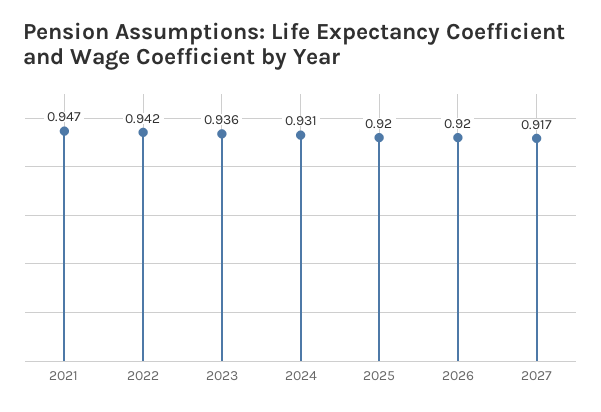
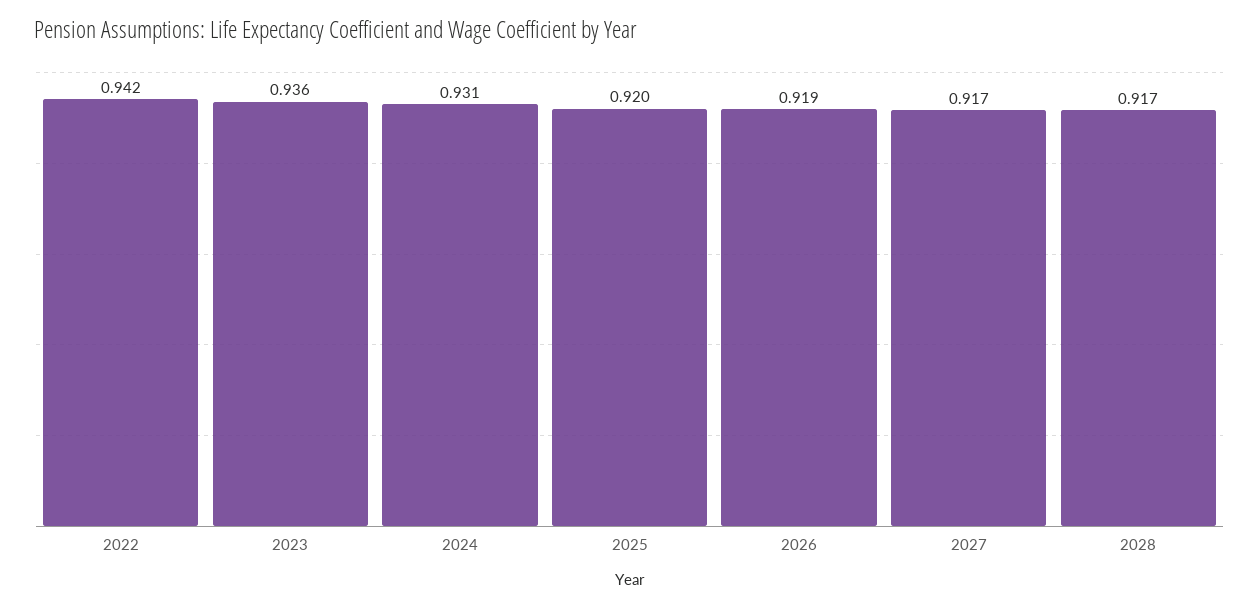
2021: 0.947 -> none
2026: 0.92 -> 0.919
2028: none -> 0.917

